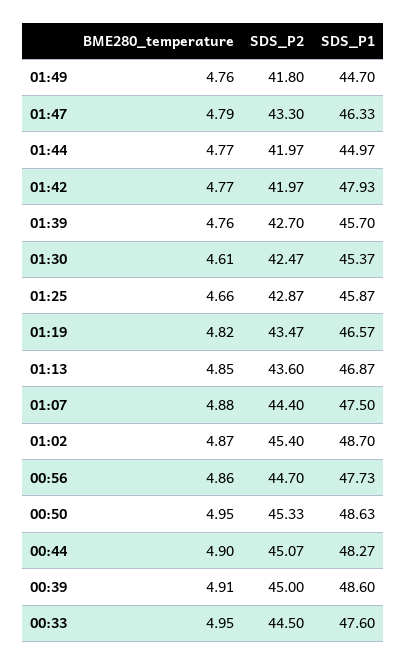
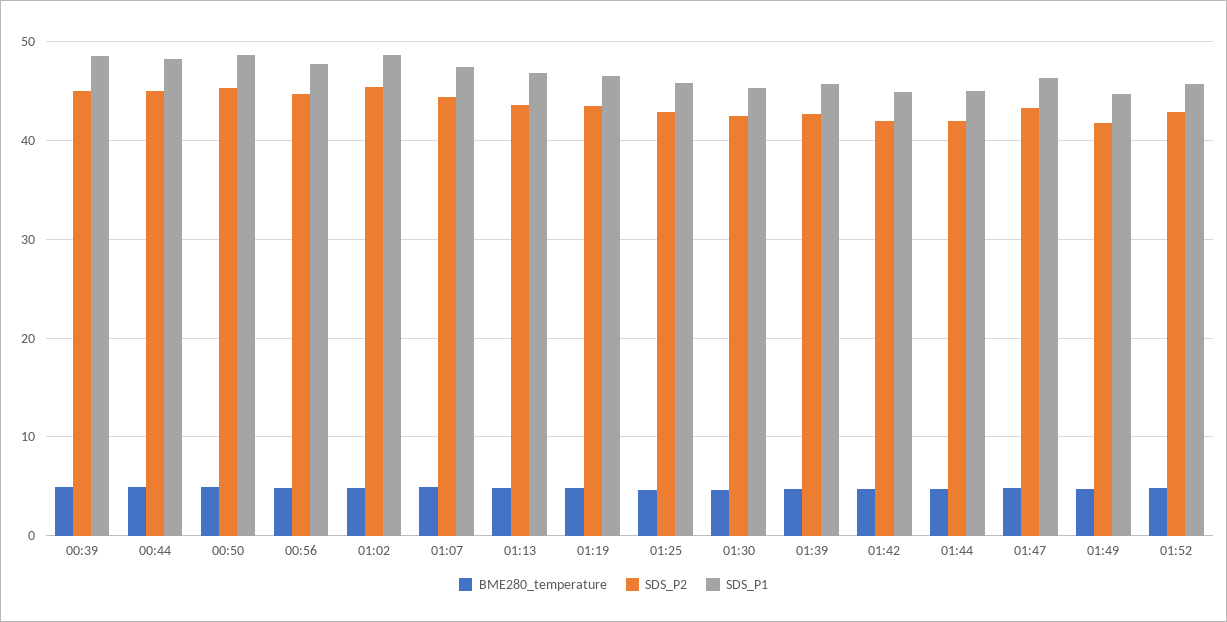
SDS_P1, 01:42: 47.93 -> 45
BME280_temperature, 00:33: 4.95 -> none
SDS_P2, 00:33: 44.5 -> none
SDS_P1, 00:33: 47.6 -> none
BME280_temperature, 01:52: none -> 5
SDS_P2, 01:52: none -> 43
SDS_P1, 01:52: none -> 46

